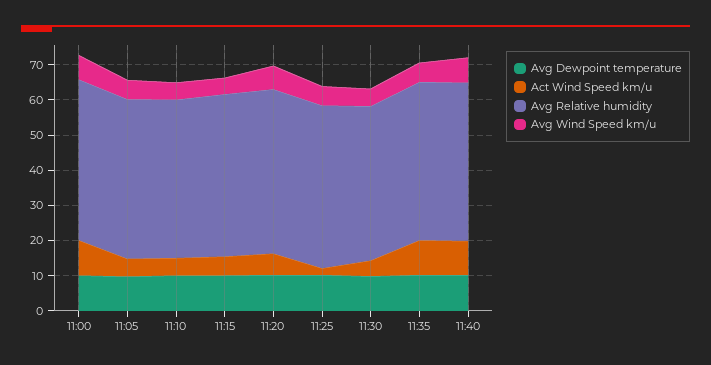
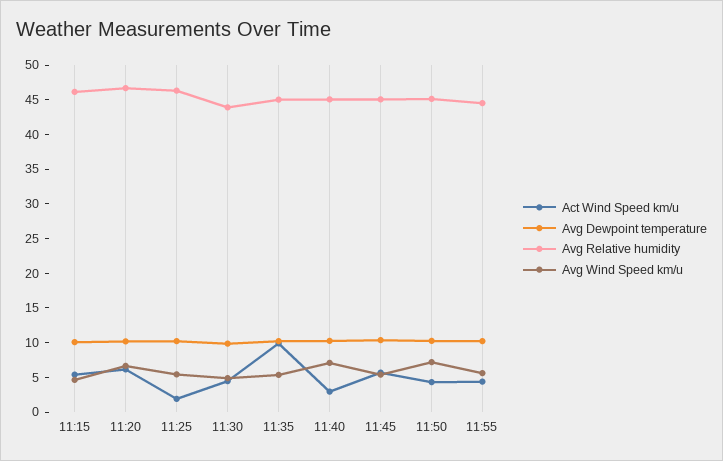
Avg Dewpoint temperature, 11:00: 10 -> none
Act Wind Speed km/u, 11:00: 10 -> none
Avg Relative humidity, 11:00: 45 -> none
Avg Wind Speed km/u, 11:00: 7.5 -> none
Avg Dewpoint temperature, 11:05: 10 -> none
Act Wind Speed km/u, 11:05: 5 -> none
Avg Relative humidity, 11:05: 45 -> none
Avg Wind Speed km/u, 11:05: 5 -> none
Avg Dewpoint temperature, 11:10: 10 -> none
Act Wind Speed km/u, 11:10: 5 -> none
Avg Relative humidity, 11:10: 45 -> none
Avg Wind Speed km/u, 11:10: 5 -> none
Act Wind Speed km/u, 11:40: 10 -> 2.5
Act Wind Speed km/u, 11:45: none -> 5
Avg Dewpoint temperature, 11:45: none -> 10
Avg Relative humidity, 11:45: none -> 45
Avg Wind Speed km/u, 11:45: none -> 5
Act Wind Speed km/u, 11:50: none -> 5
Avg Dewpoint temperature, 11:50: none -> 10
Avg Relative humidity, 11:50: none -> 45
Avg Wind Speed km/u, 11:50: none -> 7.5
Act Wind Speed km/u, 11:55: none -> 5
Avg Dewpoint temperature, 11:55: none -> 10
Avg Relative humidity, 11:55: none -> 45
Avg Wind Speed km/u, 11:55: none -> 5

